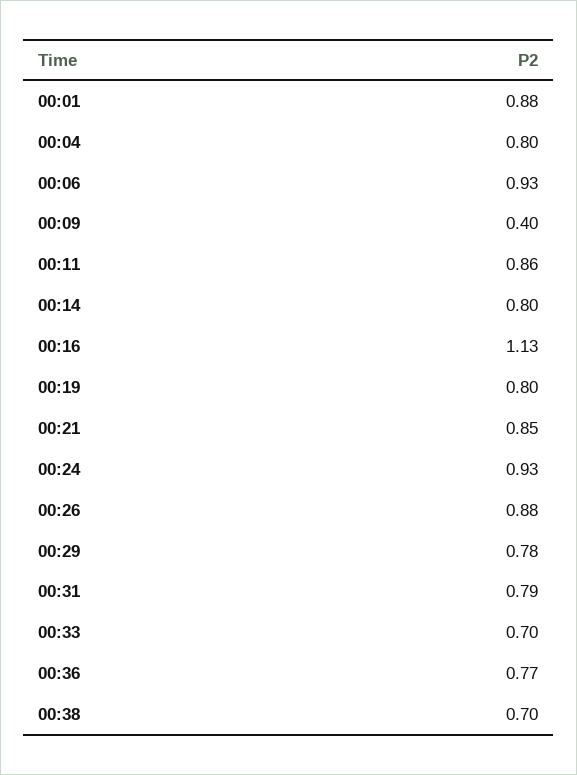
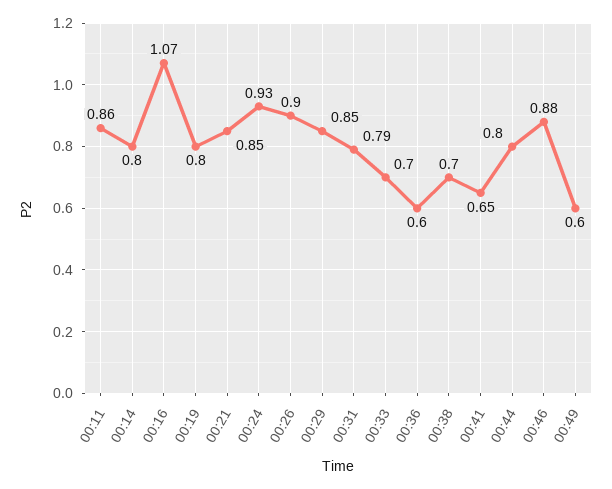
00:01: 0.88 -> none
00:04: 0.8 -> none
00:06: 0.93 -> none
00:09: 0.4 -> none
00:16: 1.13 -> 1.07
00:26: 0.88 -> 0.9
00:29: 0.78 -> 0.85
00:36: 0.77 -> 0.6
00:41: none -> 0.65
00:44: none -> 0.8
00:46: none -> 0.88
00:49: none -> 0.6

